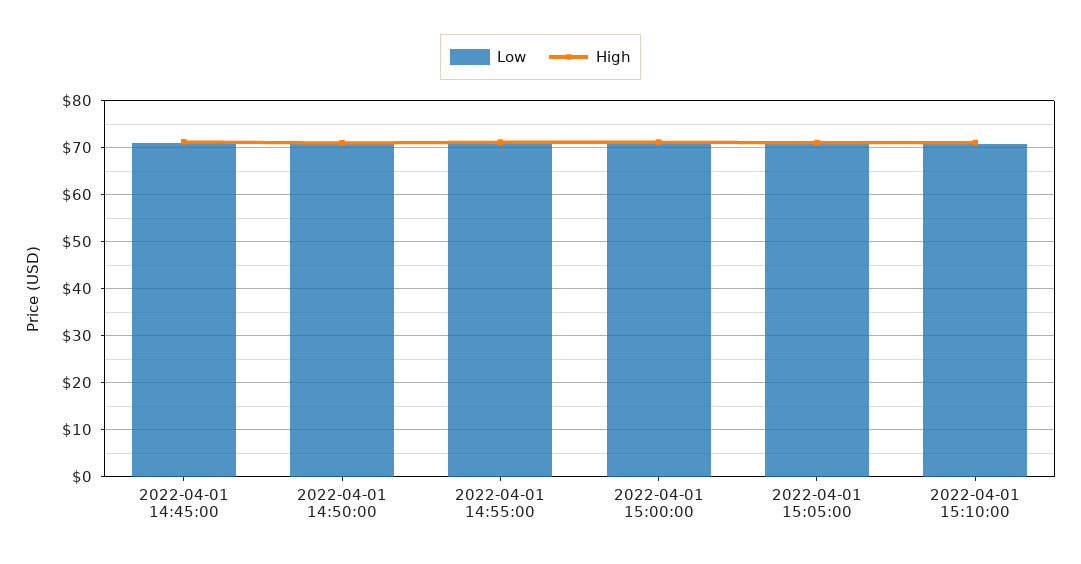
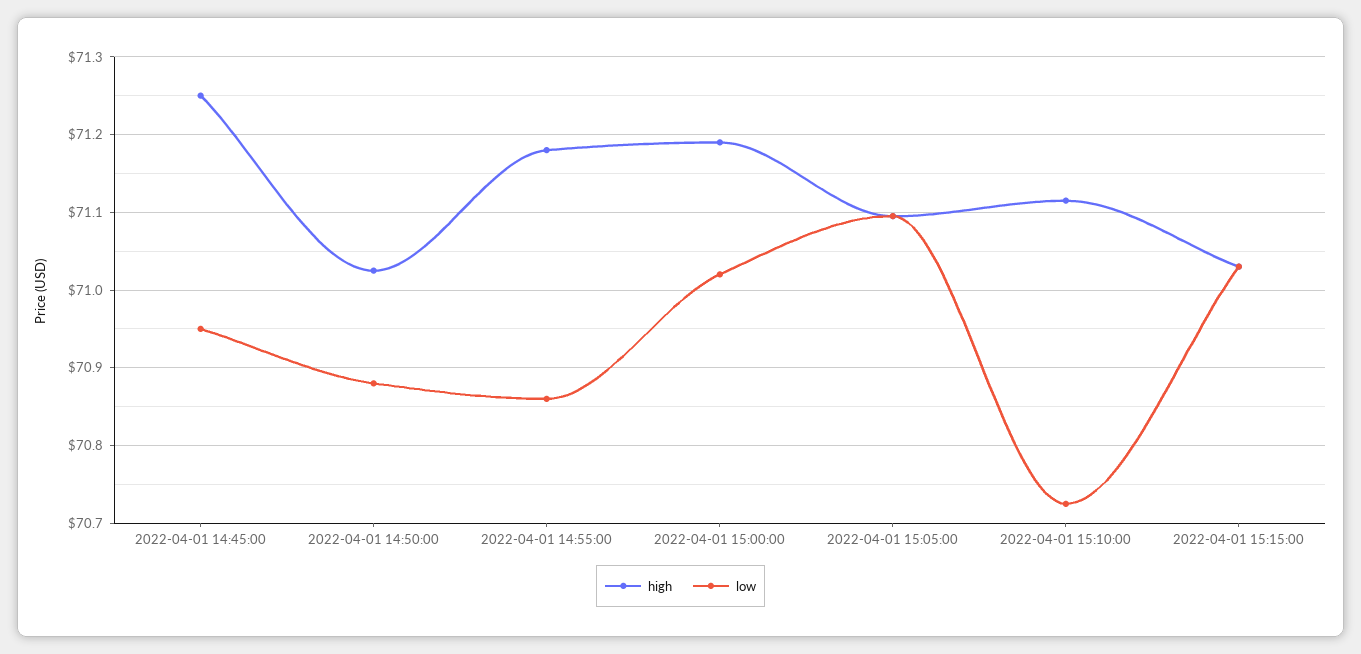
High, 2022-04-01 15:15:00: none -> 71.03
Low, 2022-04-01 15:15:00: none -> 71.03

